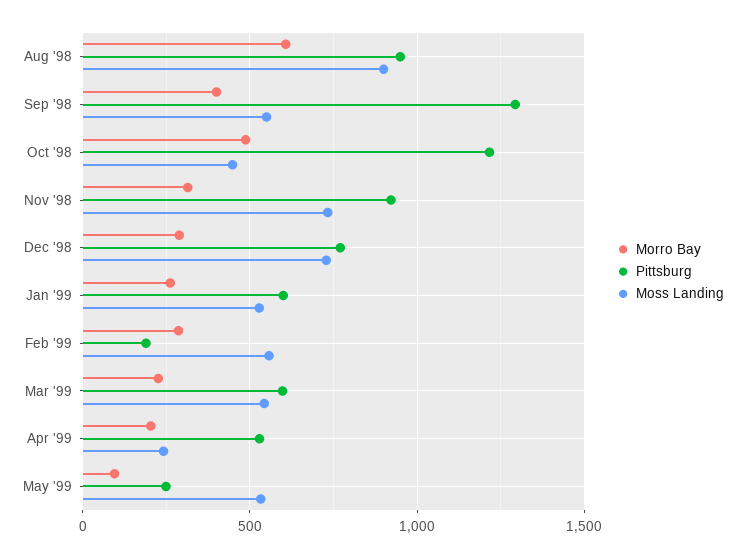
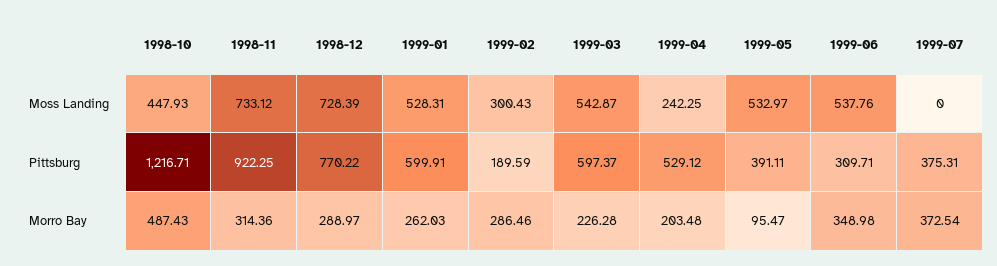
Morro Bay, Aug '98: 600 -> none
Pittsburg, Aug '98: 950 -> none
Moss Landing, Aug '98: 900 -> none
Morro Bay, Sep '98: 400 -> none
Pittsburg, Sep '98: 1300 -> none
Moss Landing, Sep '98: 550 -> none
Moss Landing, Feb '99: 550 -> 300.43
Pittsburg, May '99: 250 -> 391.11
Moss Landing, 1999-06: none -> 537.76
Moss Landing, 1999-07: none -> 0
Pittsburg, 1999-06: none -> 309.71
Pittsburg, 1999-07: none -> 375.31
Morro Bay, 1999-06: none -> 348.98
Morro Bay, 1999-07: none -> 372.54

